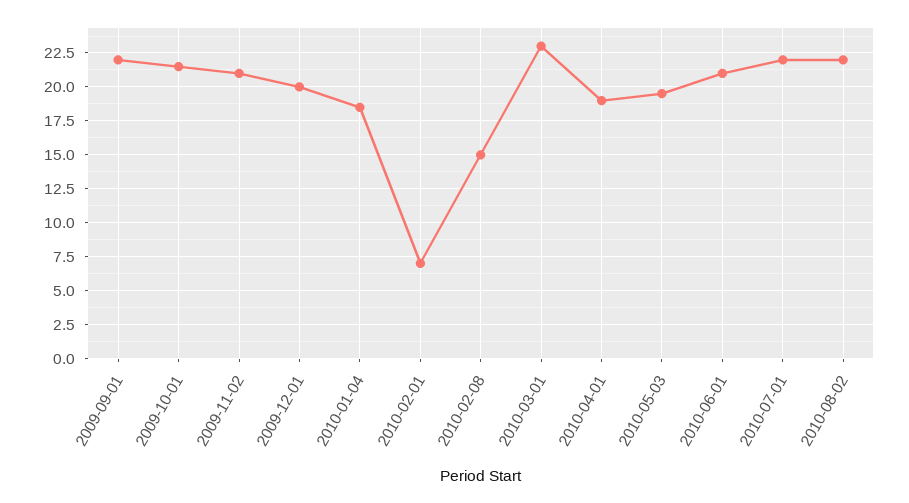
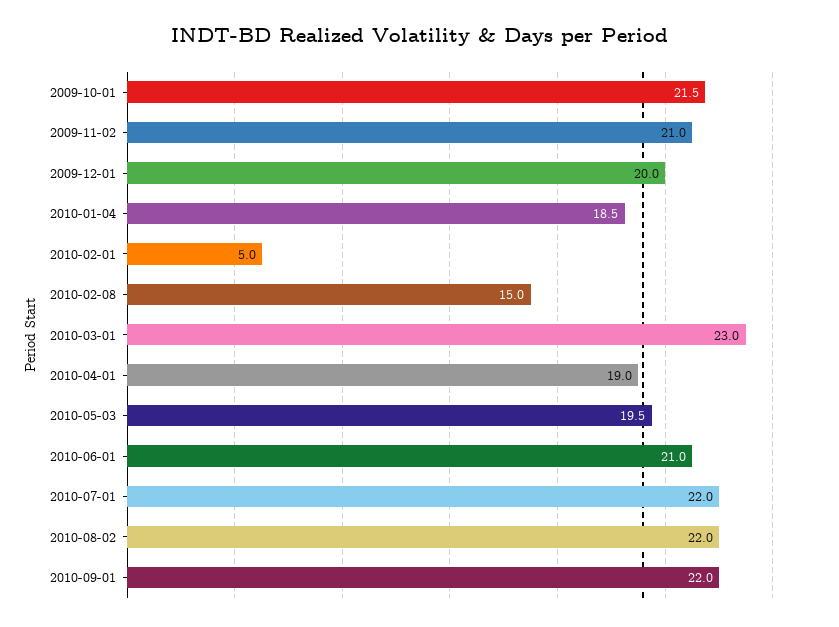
2009-09-01: 22 -> none
2010-02-01: 7 -> 5
2010-09-01: none -> 22

